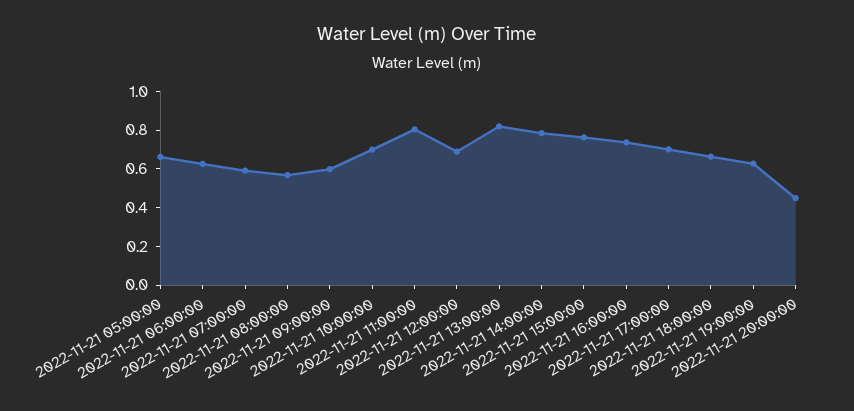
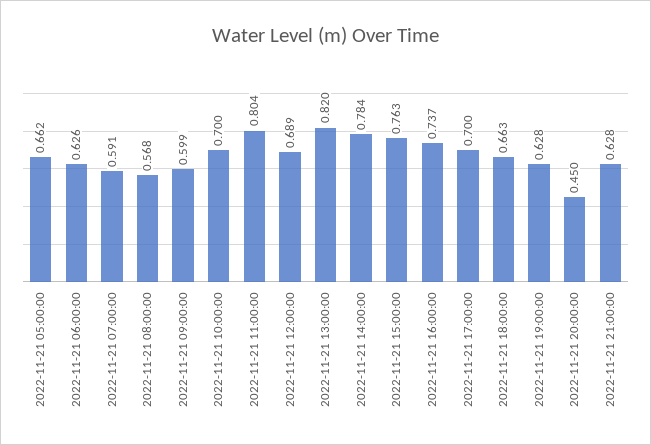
2022-11-21 21:00:00: none -> 0.628

